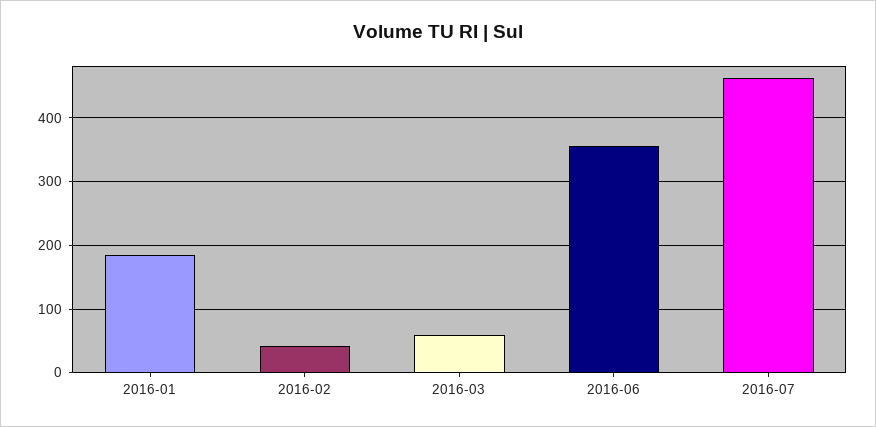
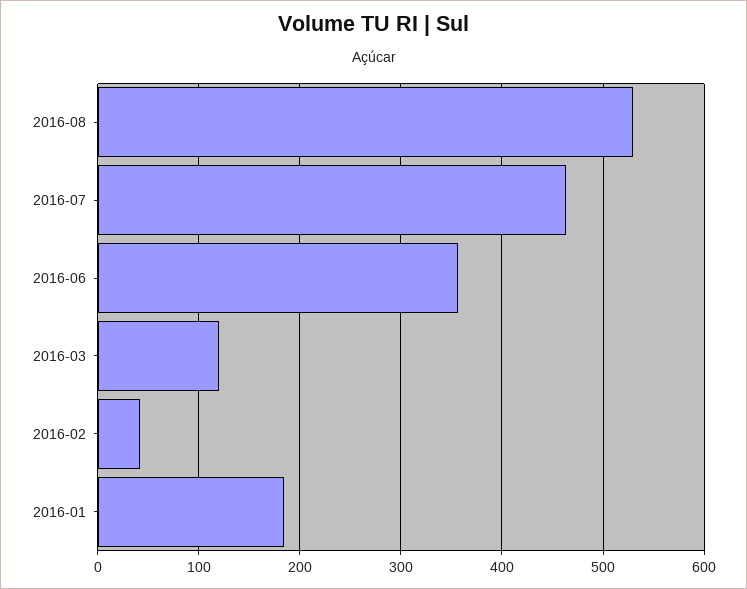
2016-03: 60 -> 120
2016-08: none -> 530

